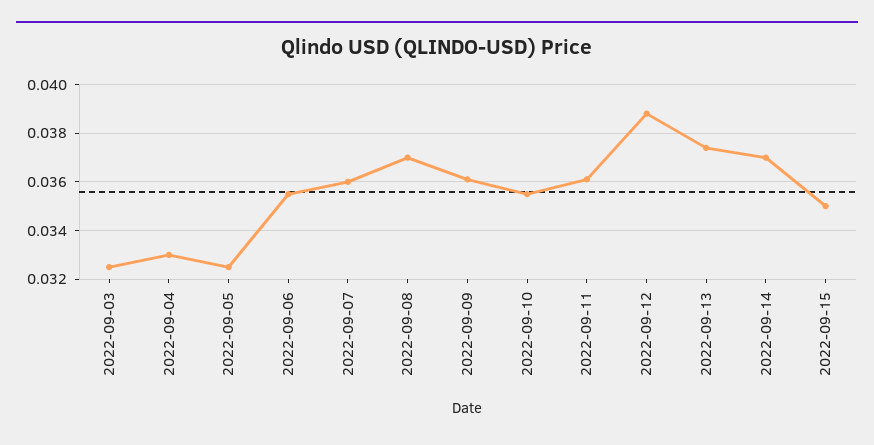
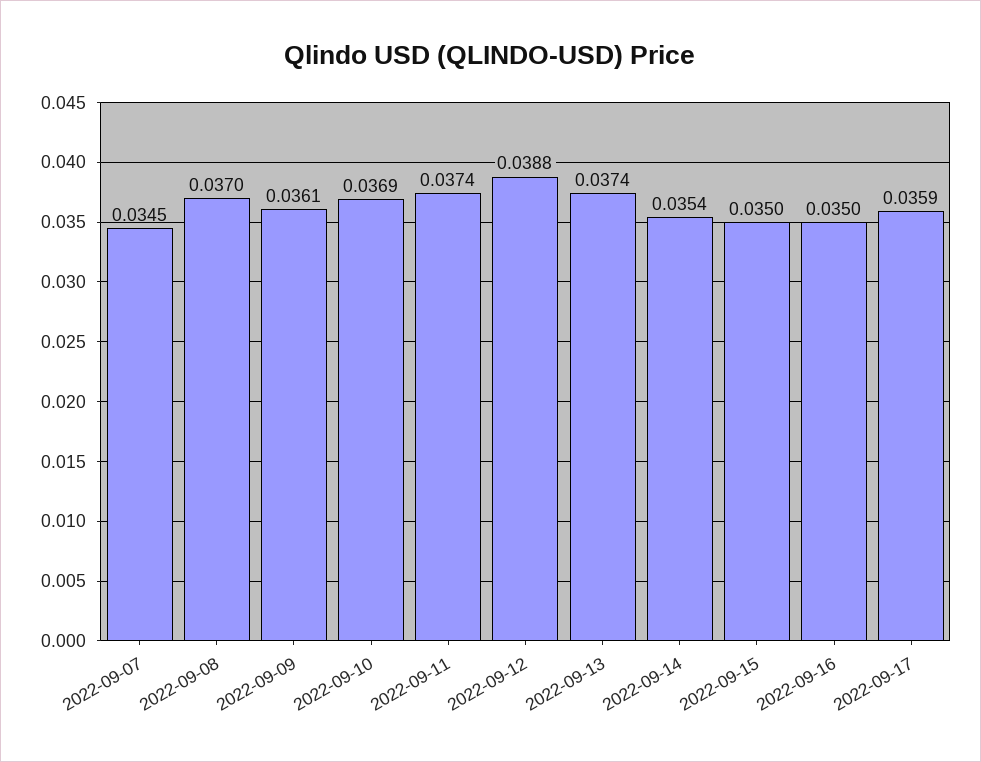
2022-09-03: 0.0325 -> none
2022-09-04: 0.033 -> none
2022-09-05: 0.0325 -> none
2022-09-06: 0.0355 -> none
2022-09-07: 0.036 -> 0.0345
2022-09-10: 0.0355 -> 0.0369
2022-09-11: 0.036 -> 0.0374
2022-09-14: 0.037 -> 0.0354
2022-09-16: none -> 0.035
2022-09-17: none -> 0.0359

